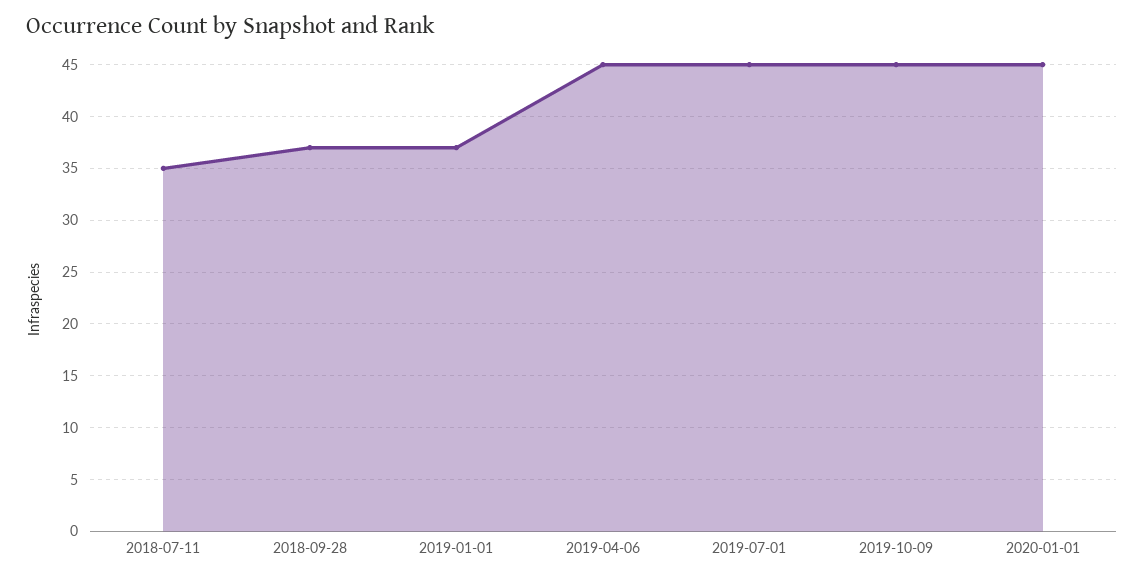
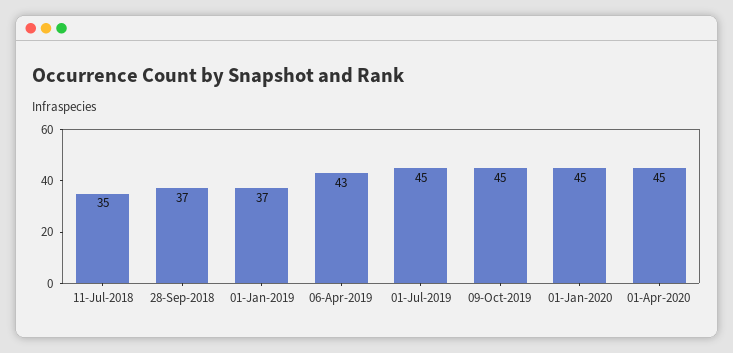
2019-04-06: 45 -> 43
01-Apr-2020: none -> 45

